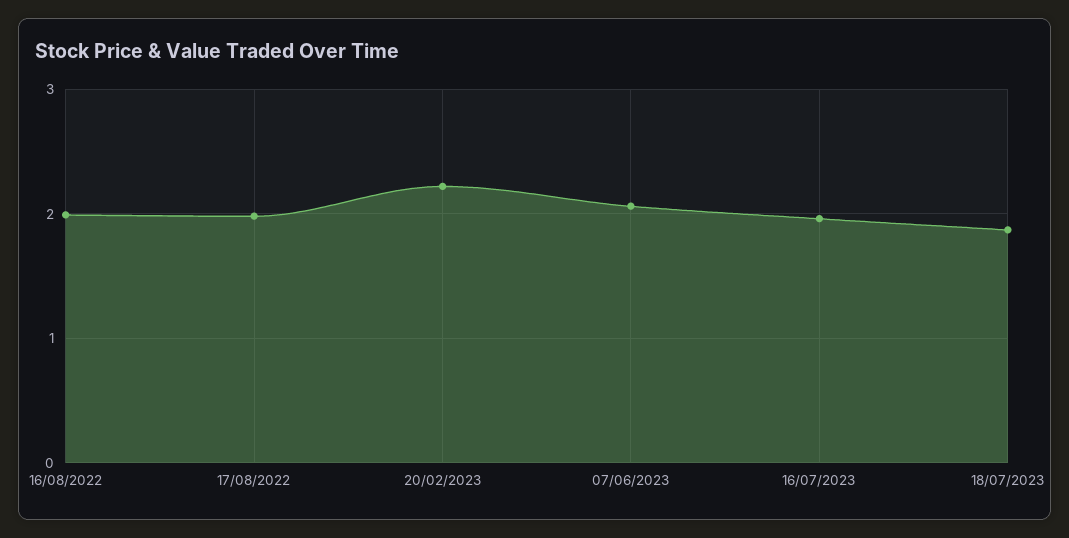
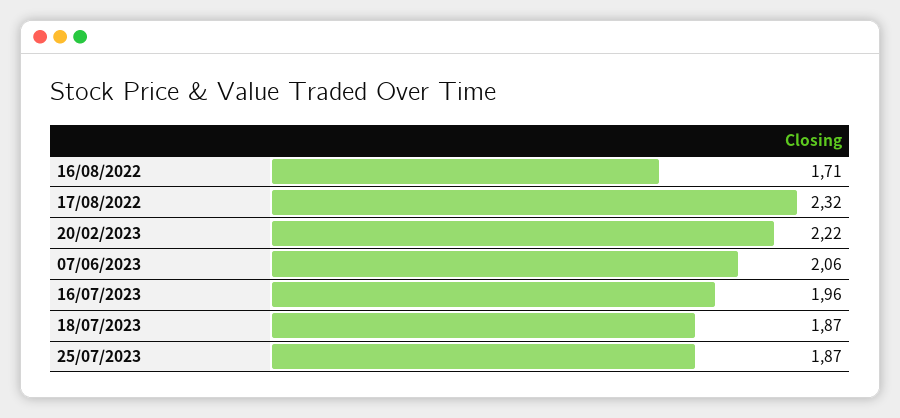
16/08/2022: 2 -> 1.71
17/08/2022: 2 -> 2.32
25/07/2023: none -> 1.87

